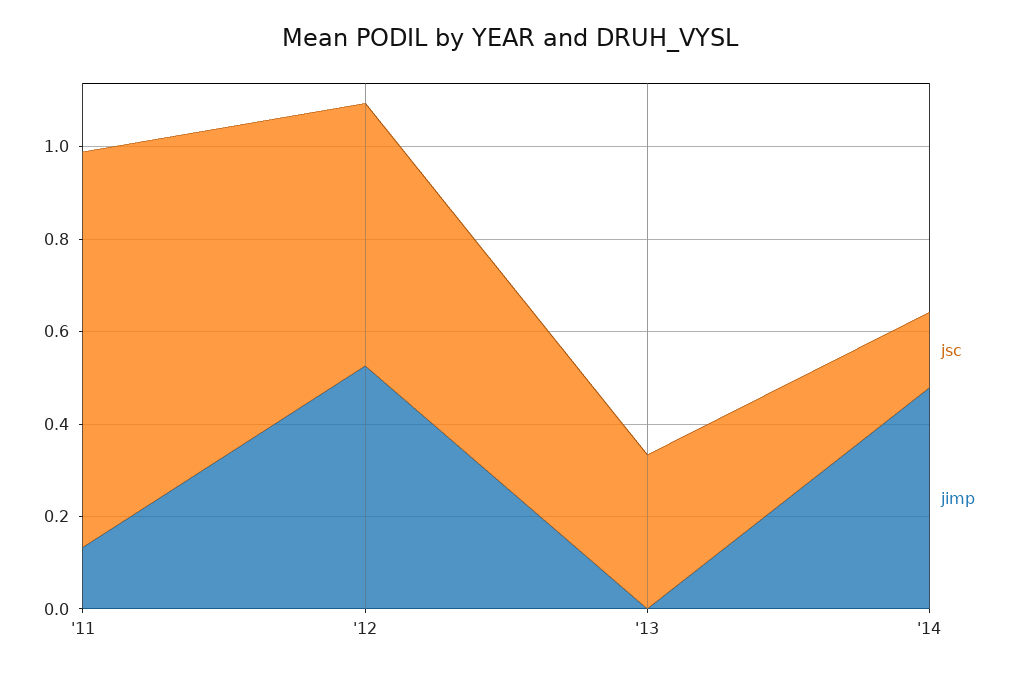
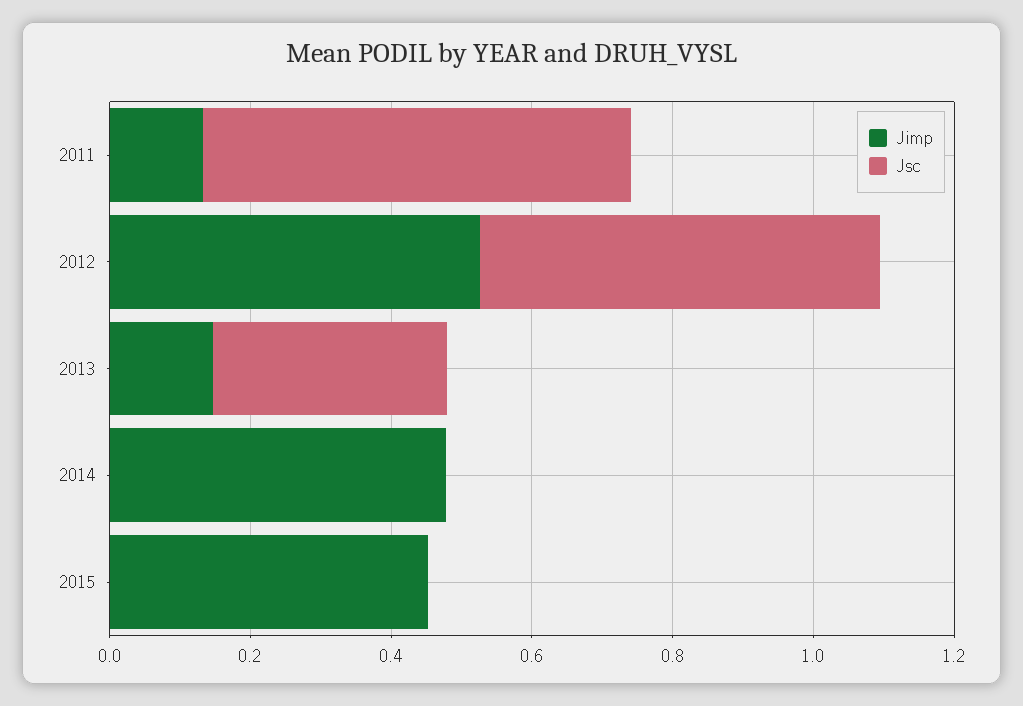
jsc, '11: 0.85 -> 0.6
jimp, '13: 0 -> 0.15
jsc, '14: 0.15 -> 0
jimp, 2015: none -> 0.45
jsc, 2015: none -> 0

